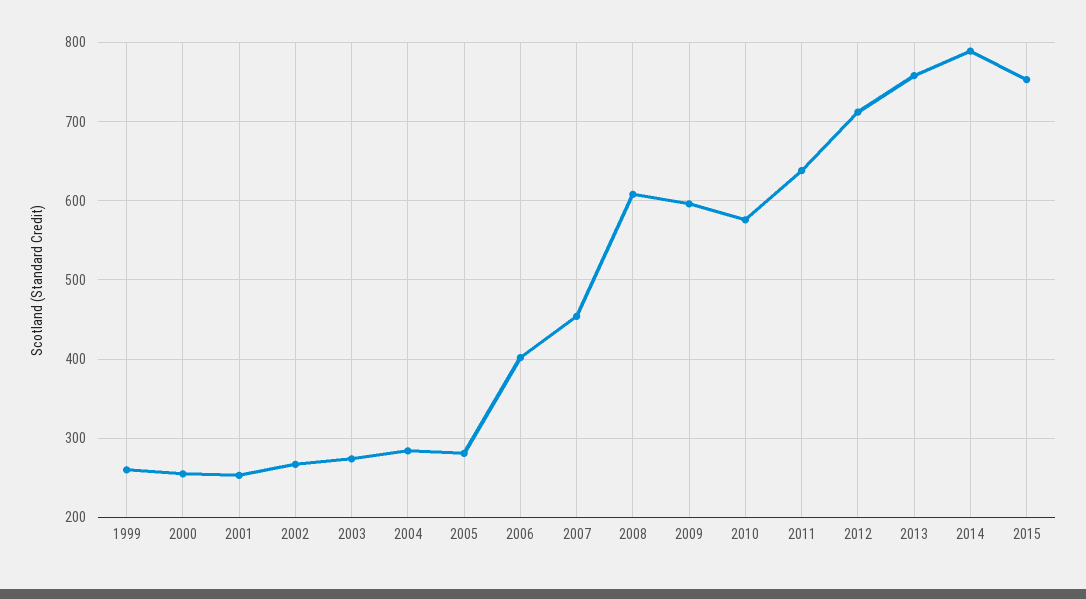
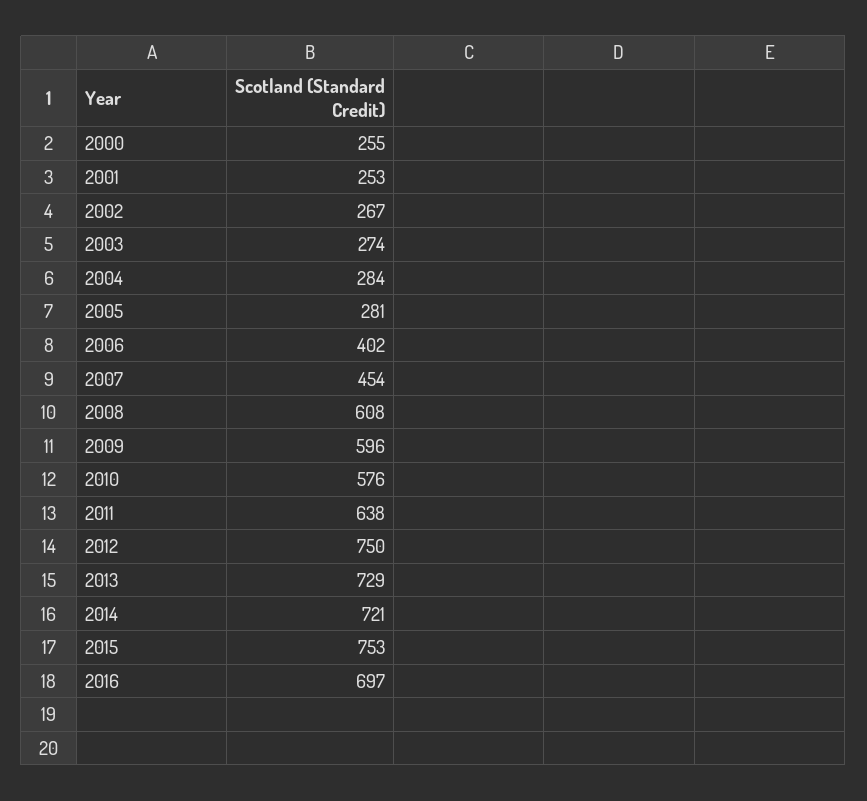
1999: 260 -> none
2012: 710 -> 750
2013: 760 -> 729
2014: 790 -> 721
2016: none -> 697

